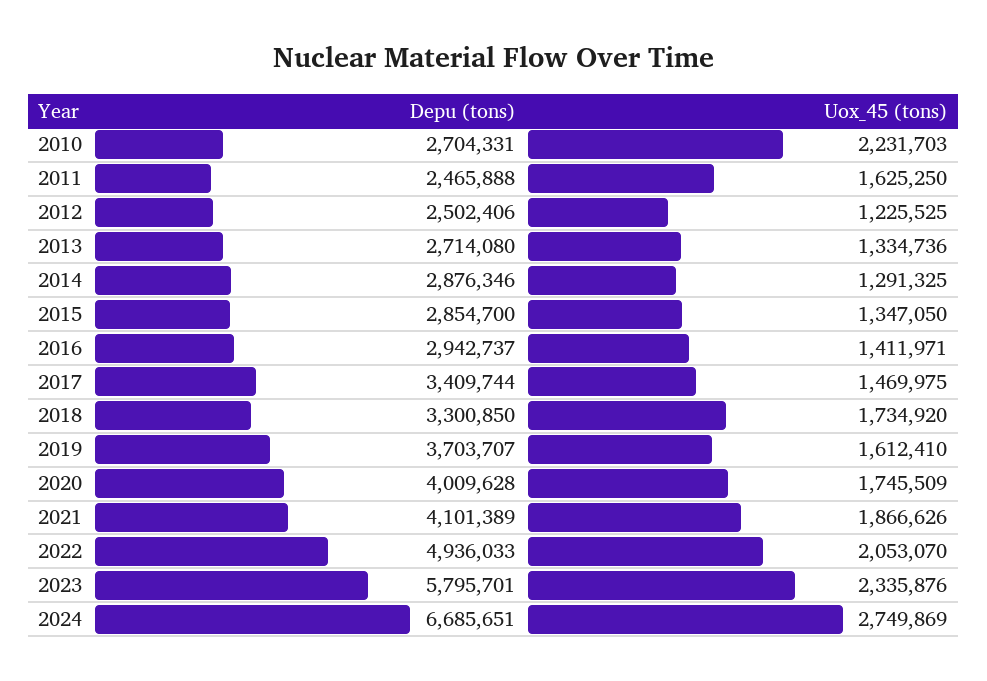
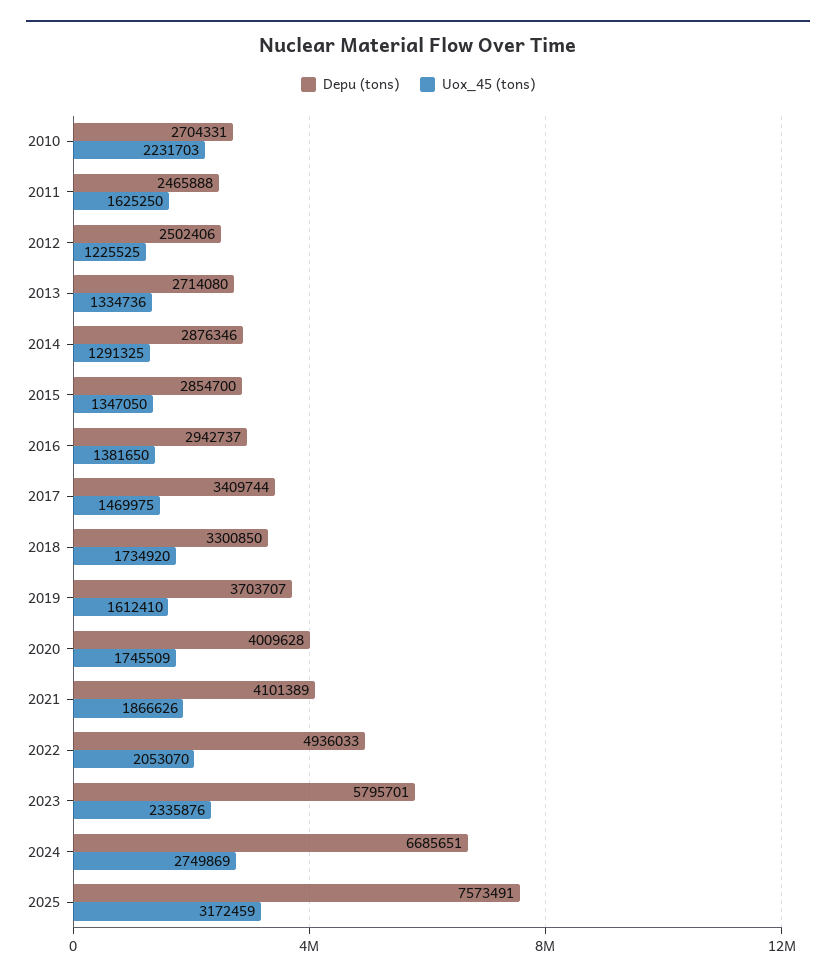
Uox_45 (tons), 2016: 1411971 -> 1381650
Depu (tons), 2025: none -> 7573491
Uox_45 (tons), 2025: none -> 3172459

